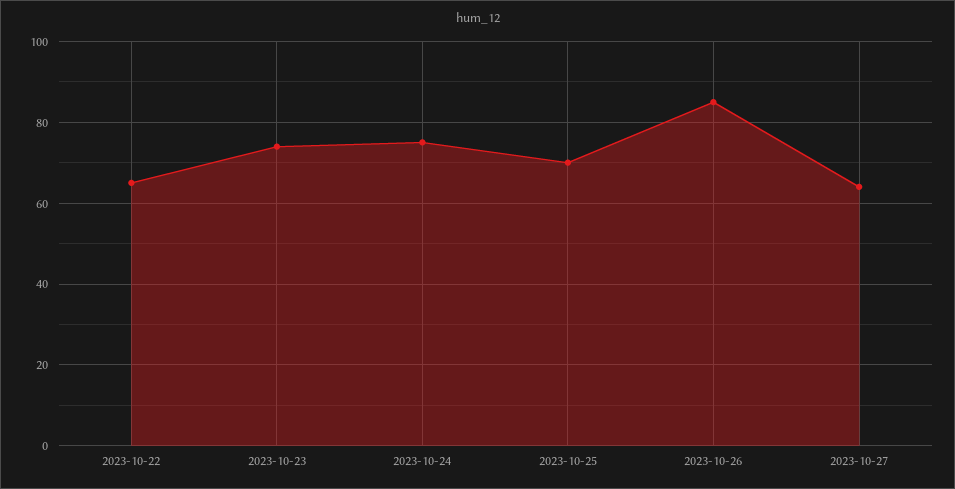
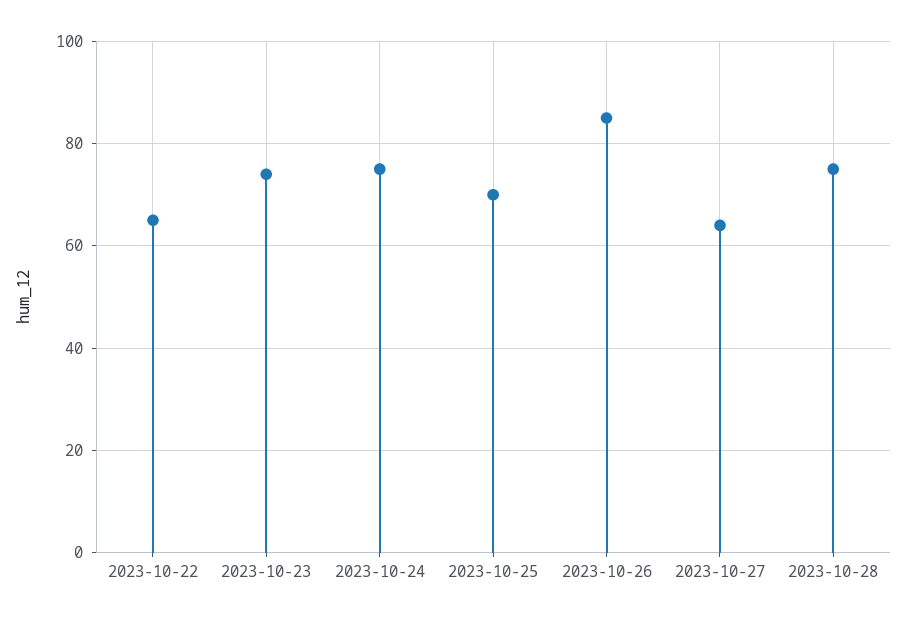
2023-10-28: none -> 75

